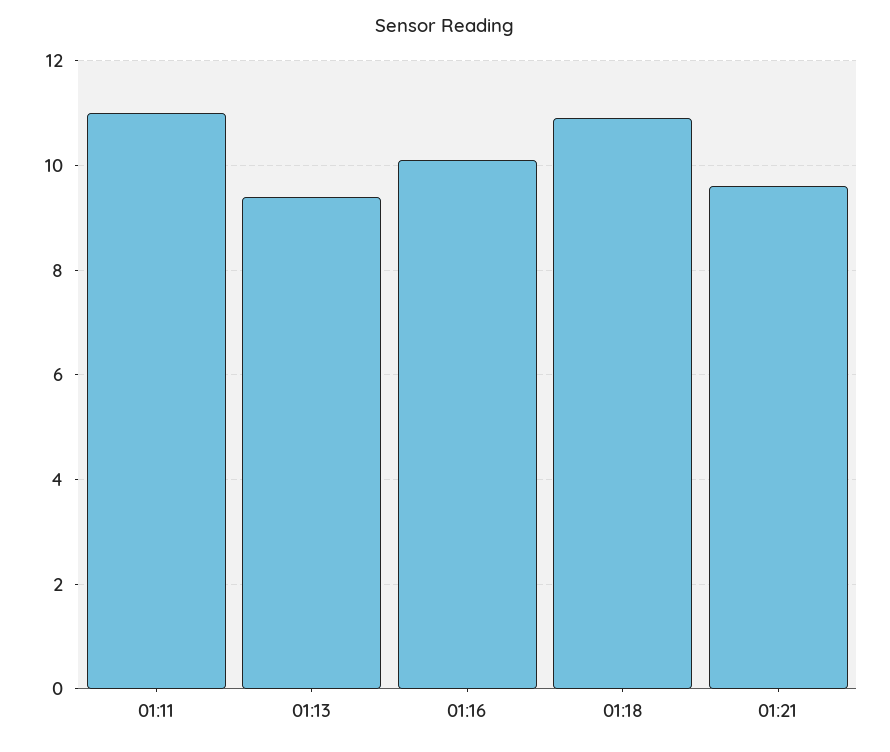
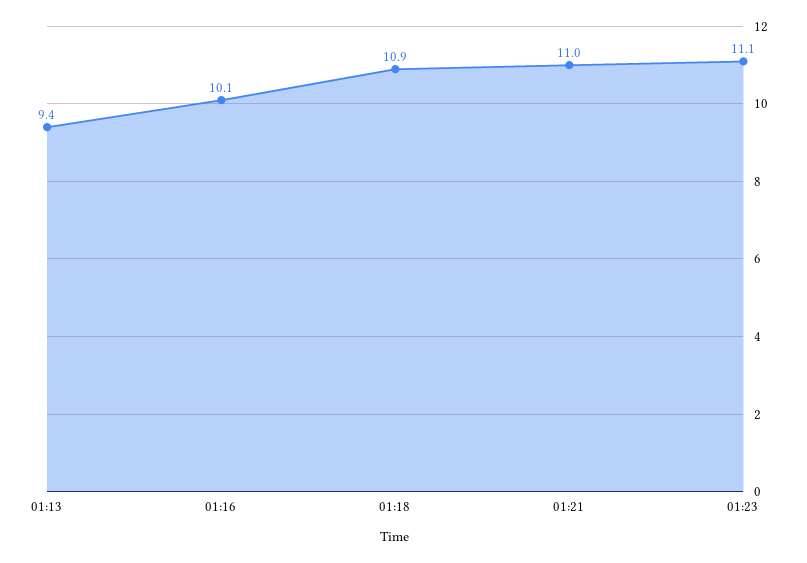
01:11: 11 -> none
01:21: 9.5 -> 11
01:23: none -> 11.1

